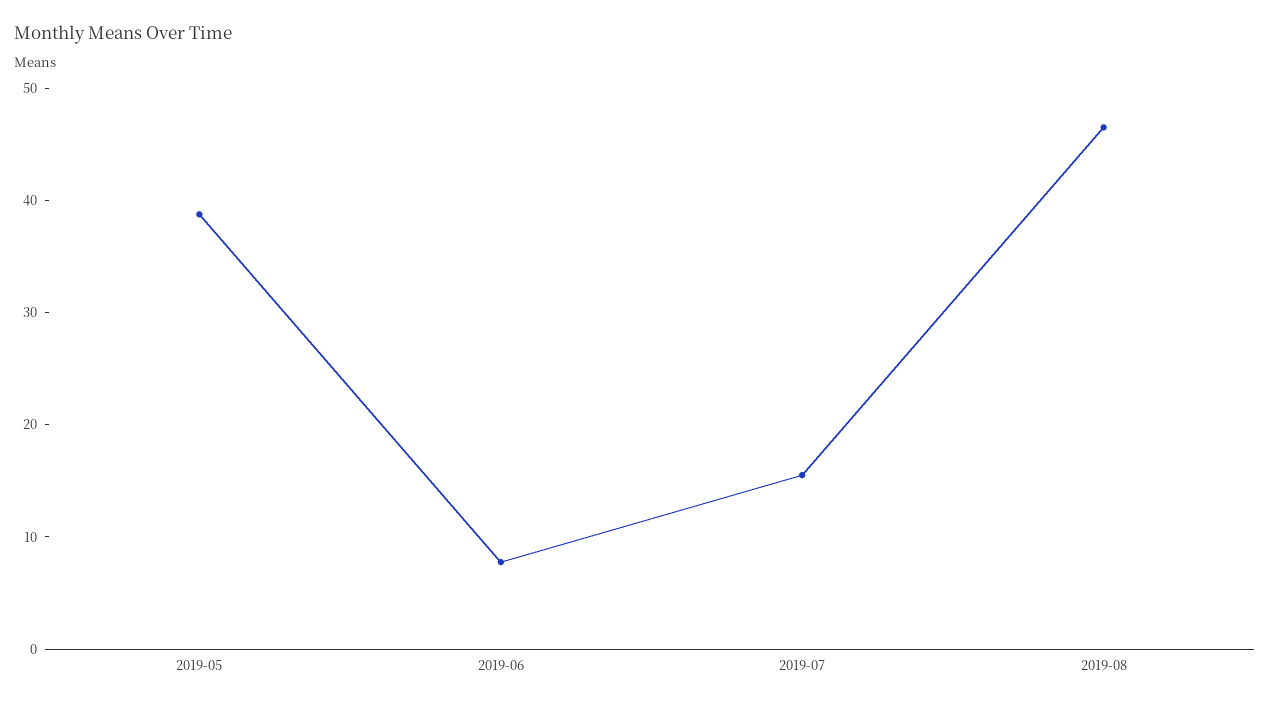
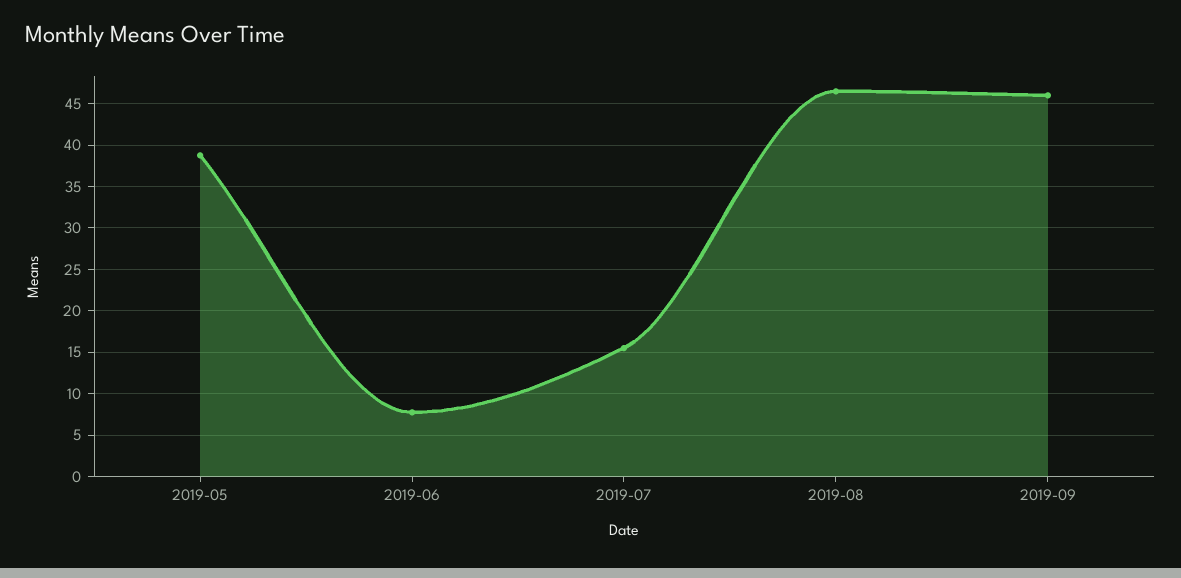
2019-09: none -> 46

